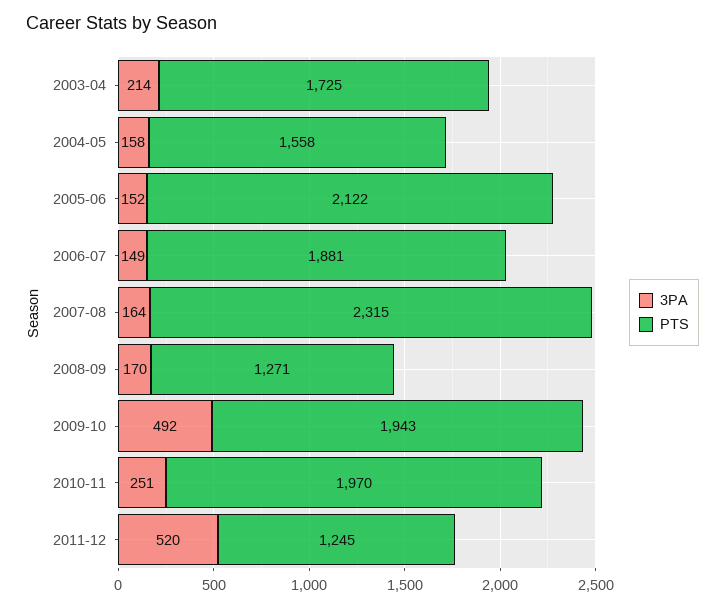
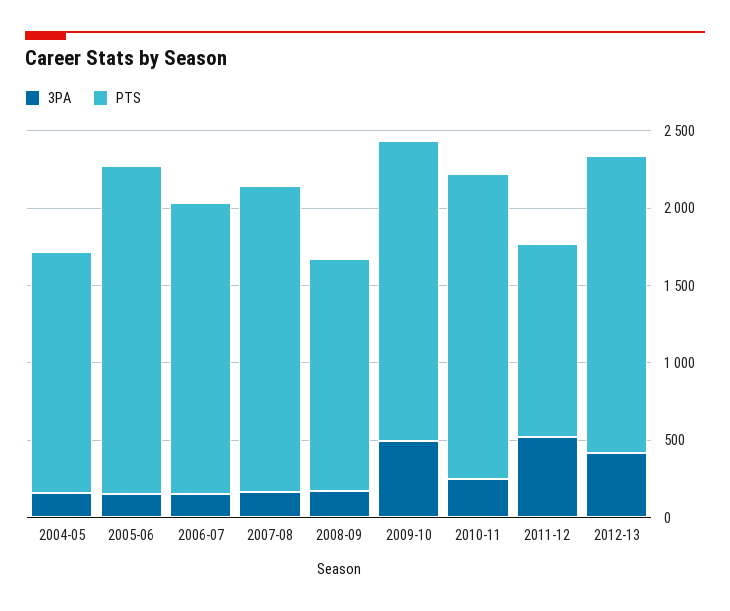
3PA, 2003-04: 214 -> none
PTS, 2003-04: 1725 -> none
PTS, 2007-08: 2315 -> 2000
PTS, 2008-09: 1271 -> 1500
3PA, 2012-13: none -> 400
PTS, 2012-13: none -> 1900

